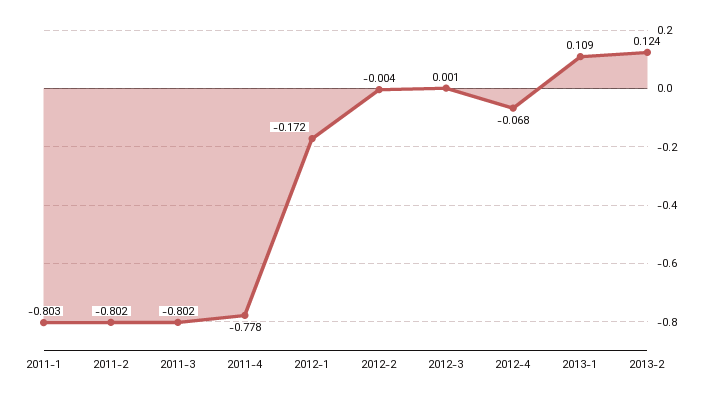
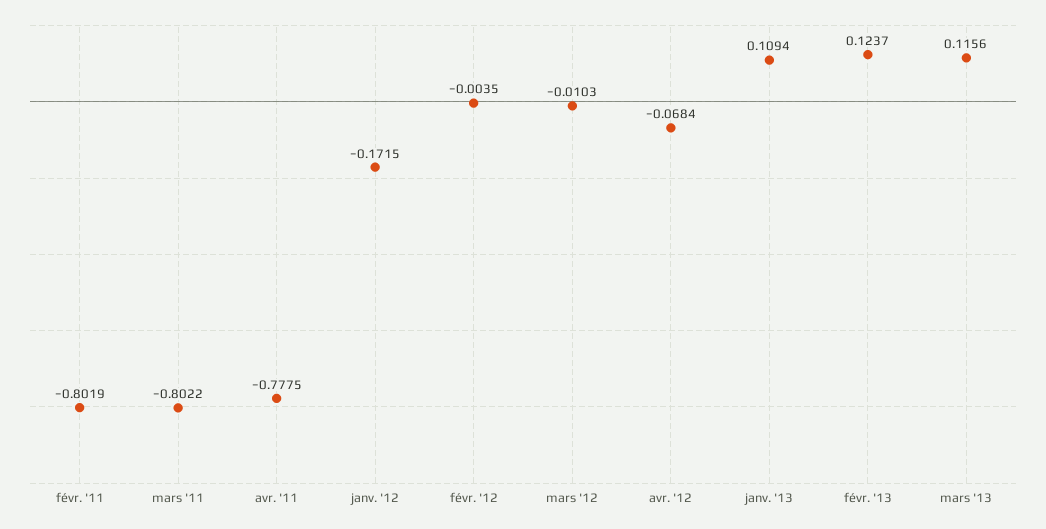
2011-1: -0.803 -> none
2012-3: 0.001 -> -0.0103
mars '13: none -> 0.1156

